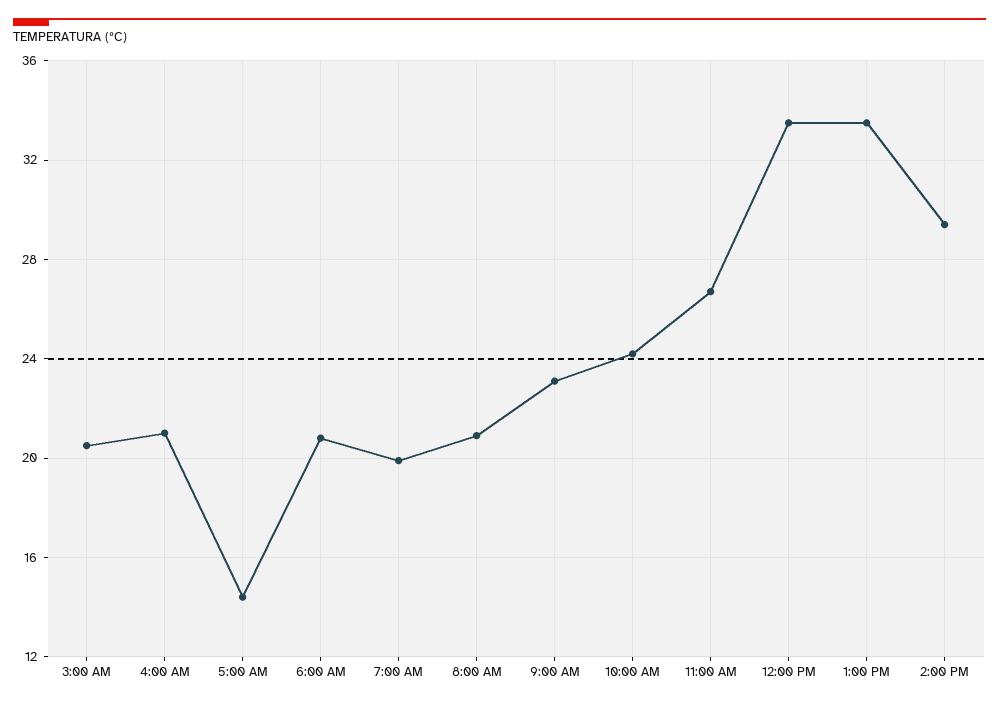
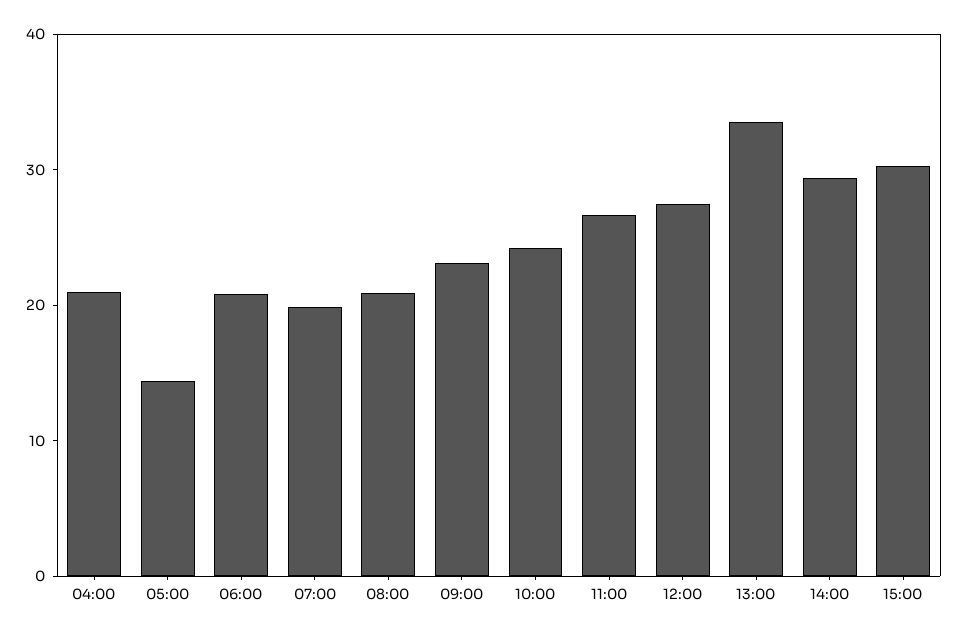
3:00 AM: 20.5 -> none
12:00 PM: 33.5 -> 28
15:00: none -> 30

